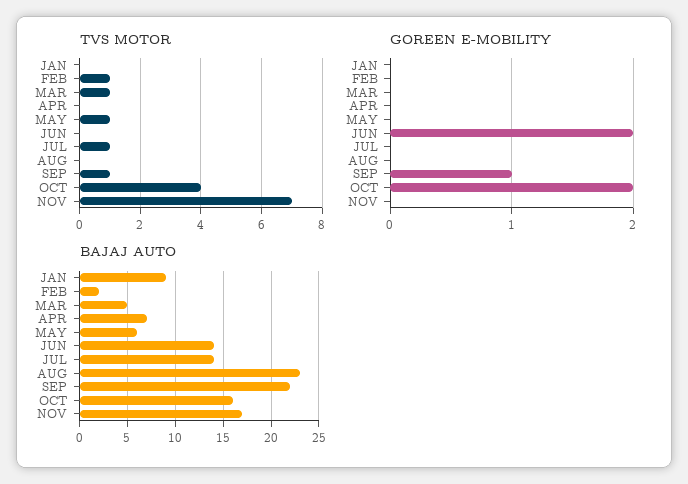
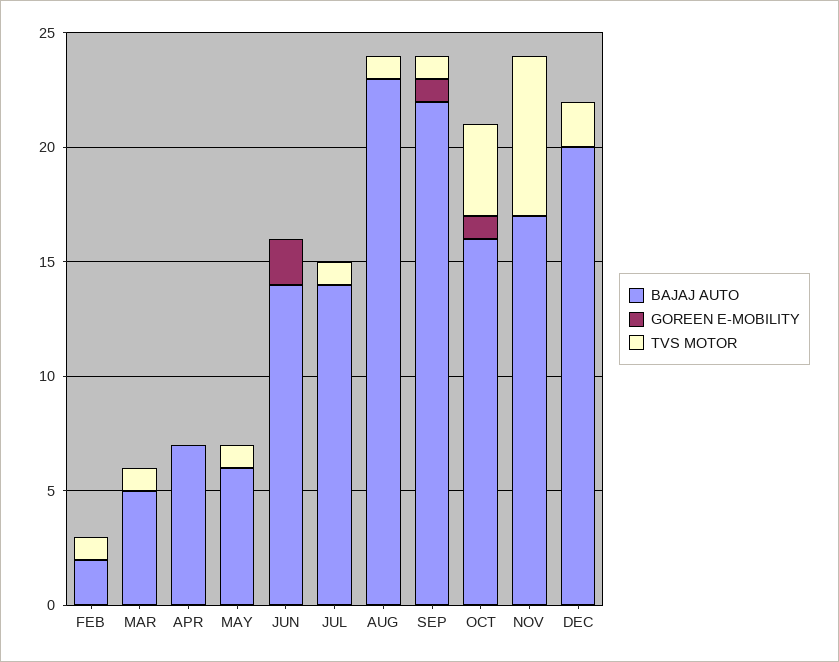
TVS MOTOR, JAN: 0 -> none
TVS MOTOR, AUG: 0 -> 1
GOREEN E-MOBILITY, JAN: 0 -> none
GOREEN E-MOBILITY, OCT: 2 -> 1
BAJAJ AUTO, JAN: 9 -> none
BAJAJ AUTO, DEC: none -> 20
GOREEN E-MOBILITY, DEC: none -> 0
TVS MOTOR, DEC: none -> 2

